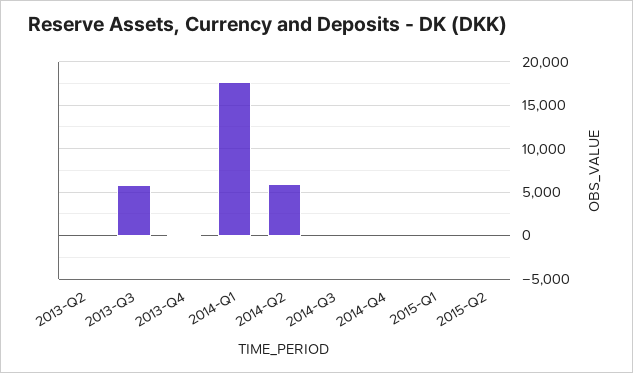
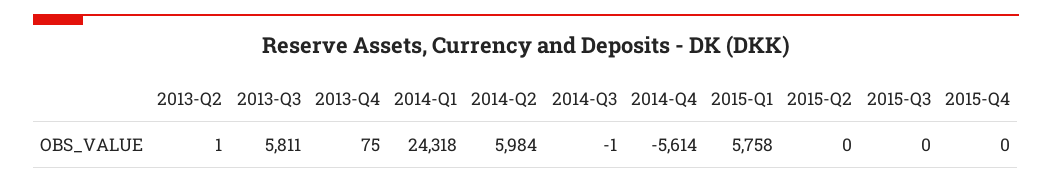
2014-Q1: 18000 -> 24318
2014-Q4: 0 -> -5614
2015-Q1: 0 -> 5758
2015-Q3: none -> 0
2015-Q4: none -> 0

